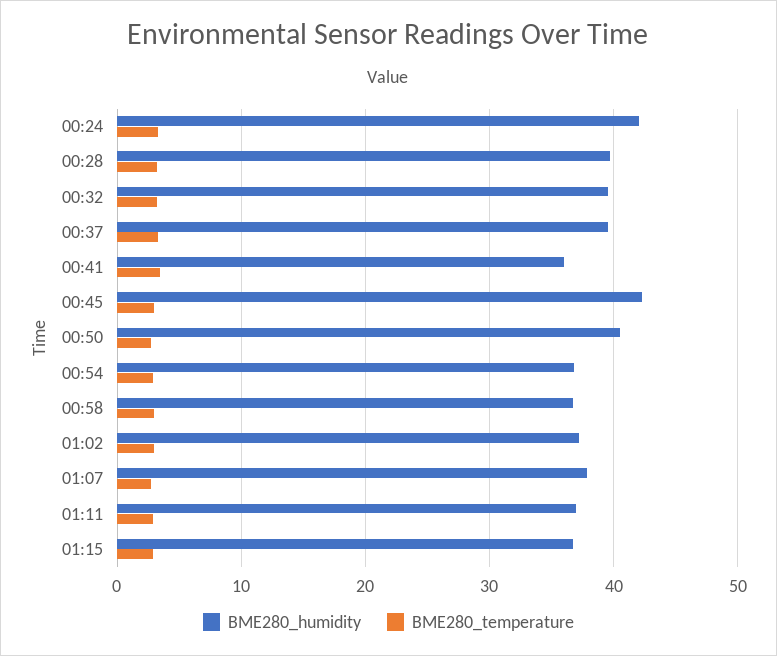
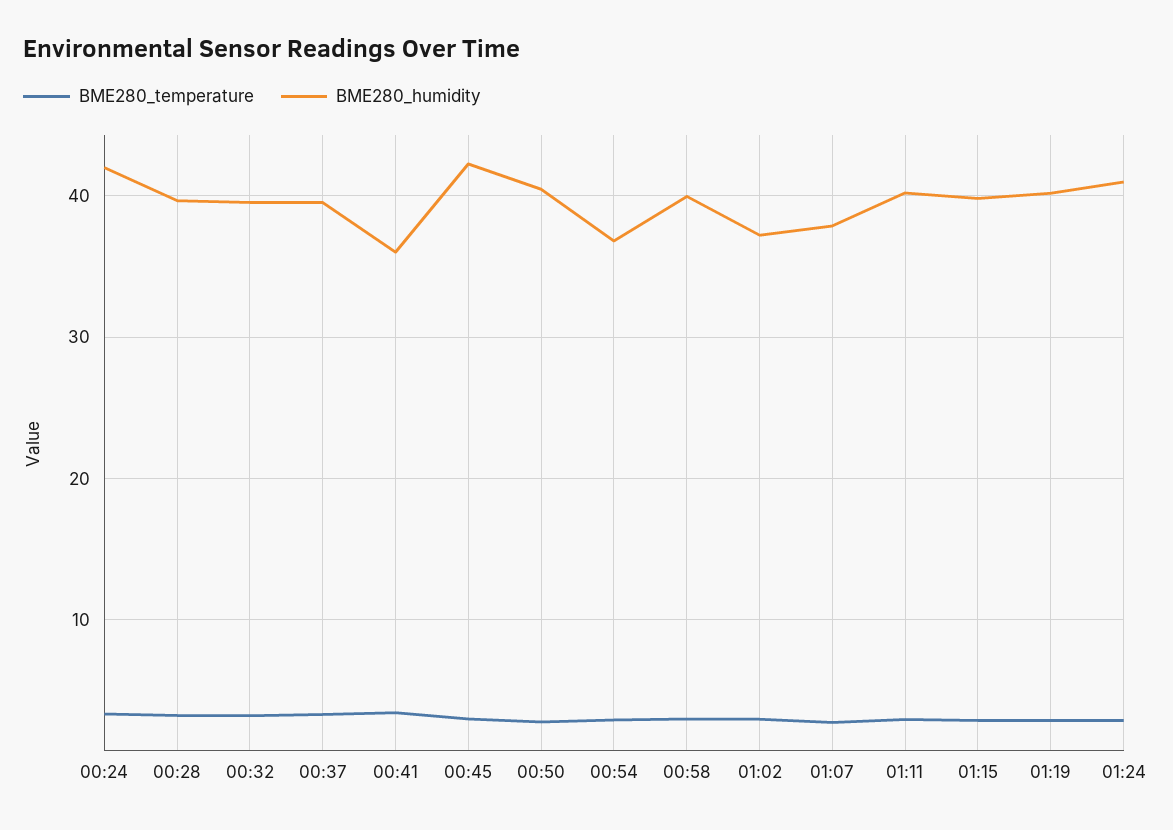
BME280_humidity, 00:58: 37 -> 40
BME280_humidity, 01:11: 37 -> 40
BME280_humidity, 01:15: 37 -> 40
BME280_temperature, 01:19: none -> 3
BME280_humidity, 01:19: none -> 40
BME280_temperature, 01:24: none -> 3
BME280_humidity, 01:24: none -> 41

